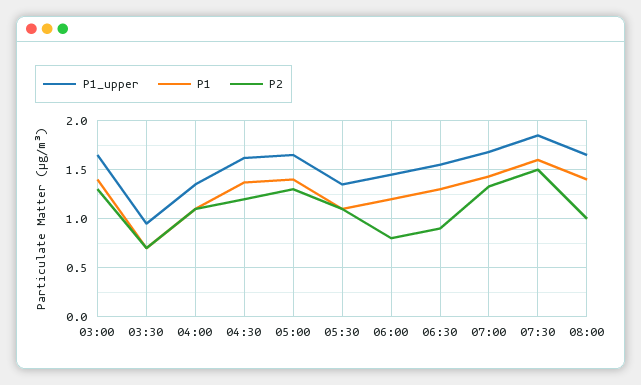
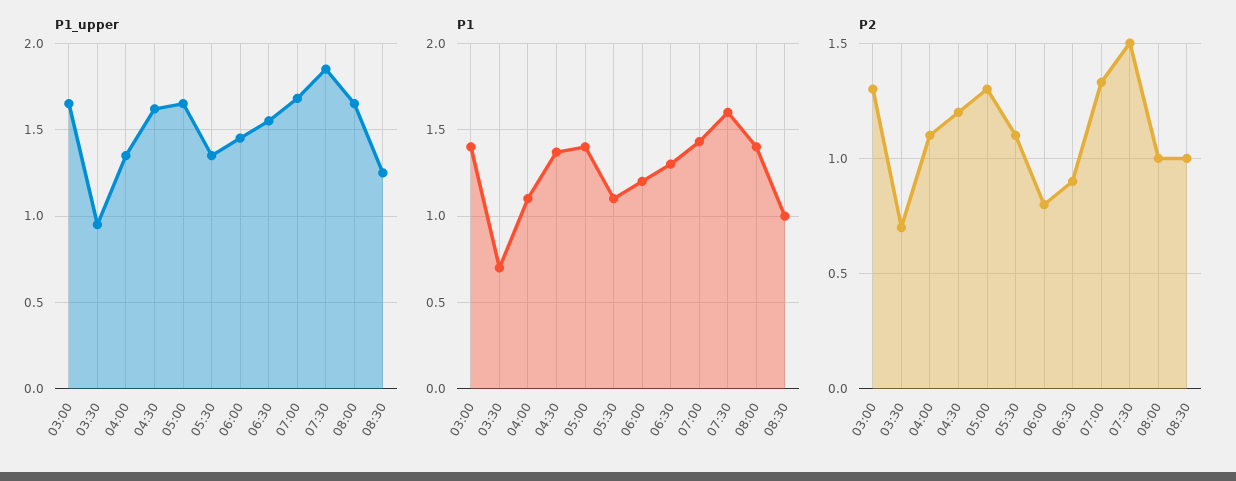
P1_upper, 08:30: none -> 1.25
P1, 08:30: none -> 1
P2, 08:30: none -> 1

